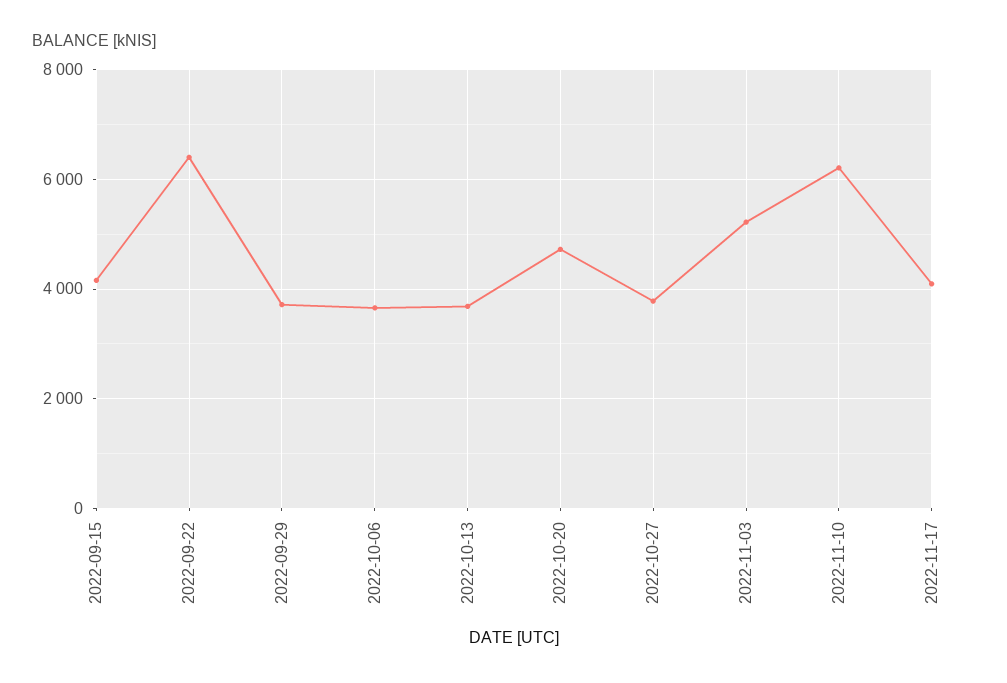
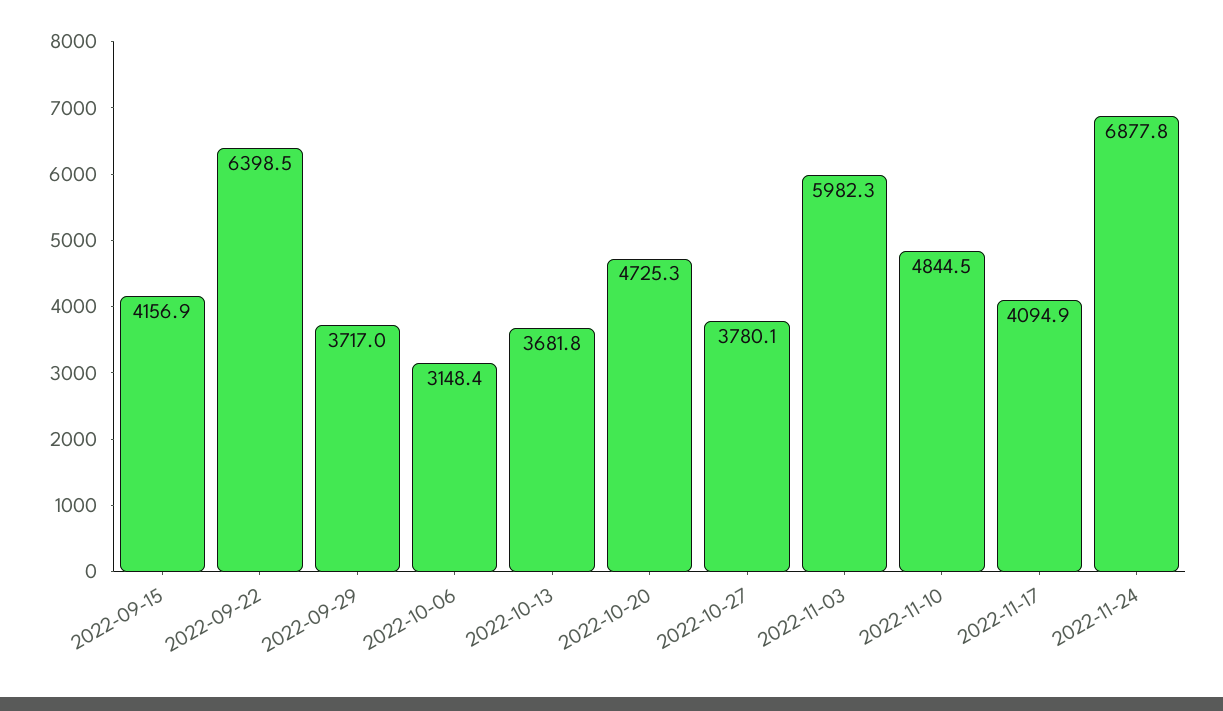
2022-10-06: 3600 -> 3148.4
2022-11-03: 5200 -> 5982.3
2022-11-10: 6200 -> 4844.5
2022-11-24: none -> 6877.8

